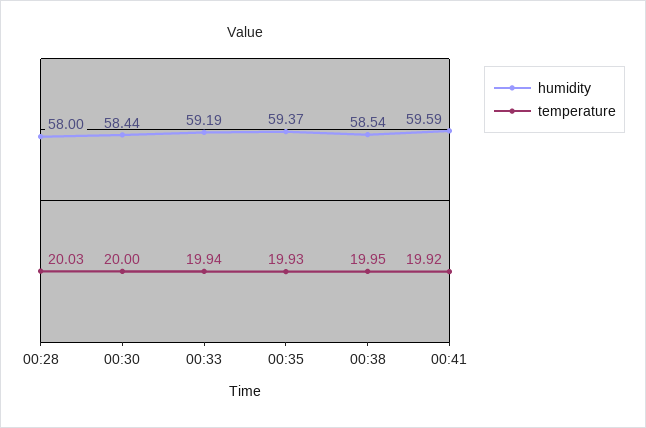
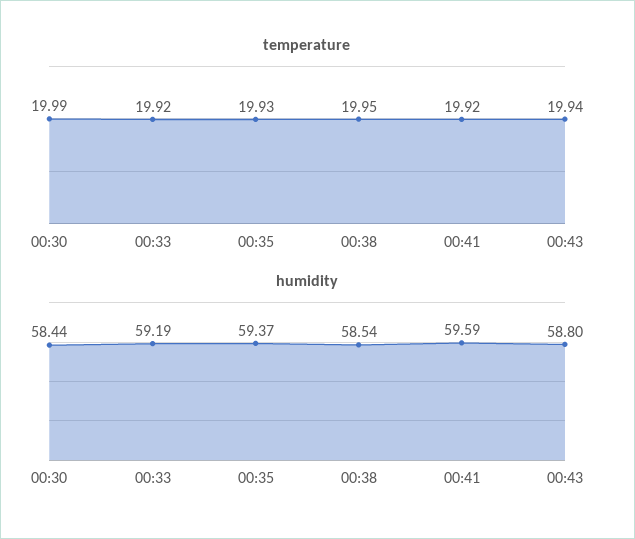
humidity, 00:28: 58 -> none
temperature, 00:28: 20.03 -> none
temperature, 00:30: 20 -> 19.99
temperature, 00:33: 19.94 -> 19.92
temperature, 00:43: none -> 19.94
humidity, 00:43: none -> 58.8

